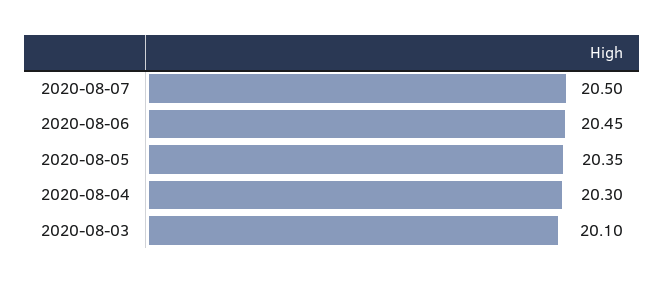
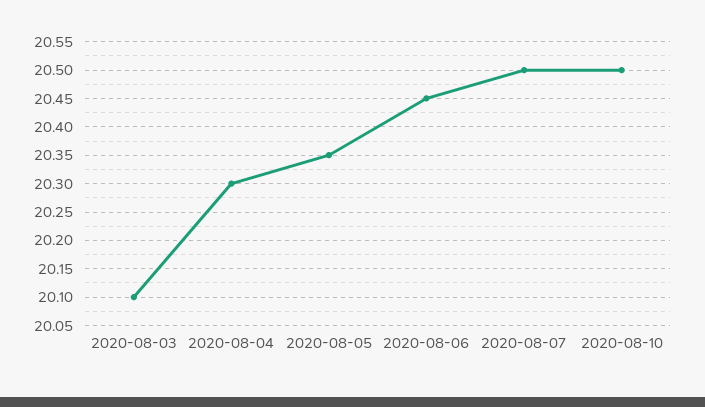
2020-08-10: none -> 20.5

